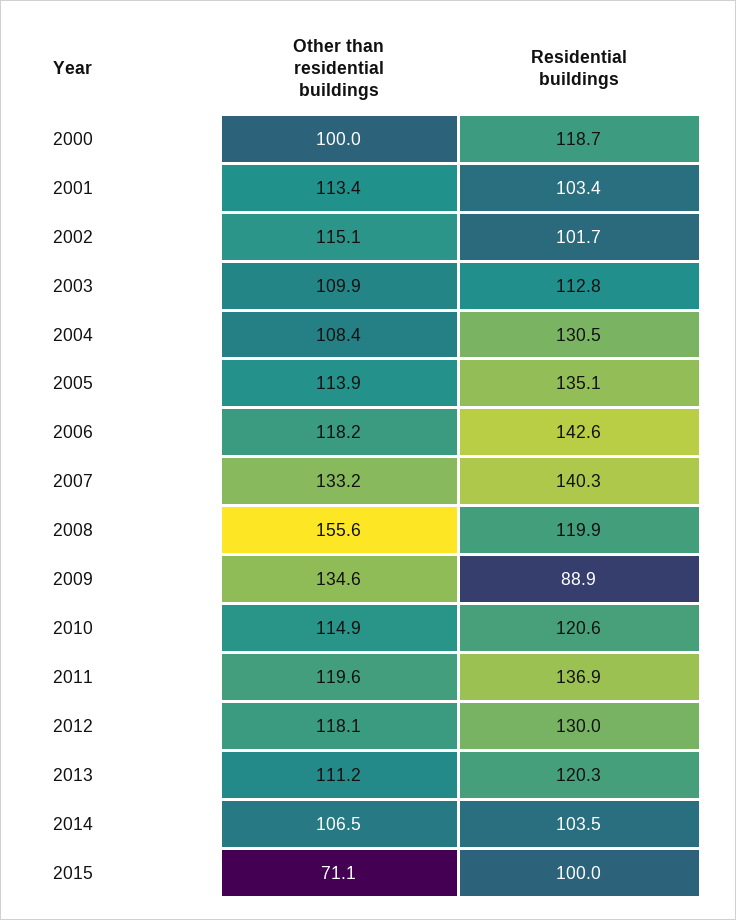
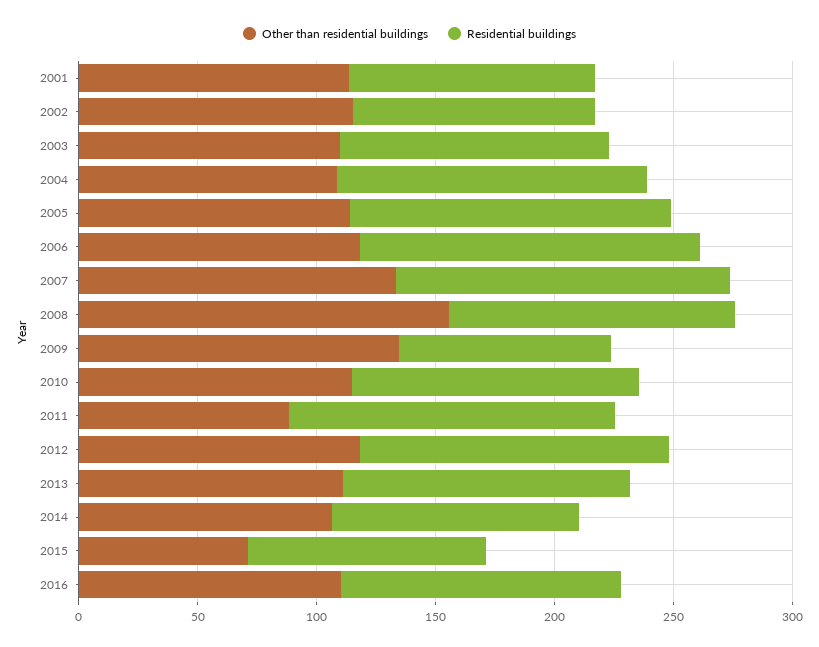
Other than residential buildings, 2000: 100 -> none
Residential buildings, 2000: 118.7 -> none
Other than residential buildings, 2011: 119.6 -> 90
Other than residential buildings, 2016: none -> 110
Residential buildings, 2016: none -> 120

